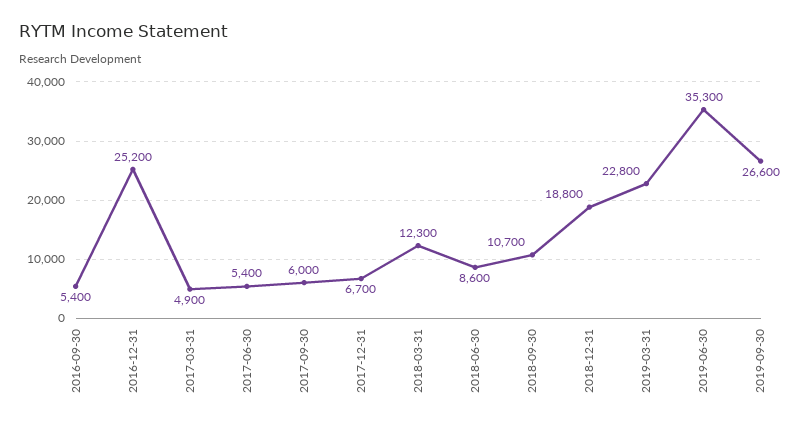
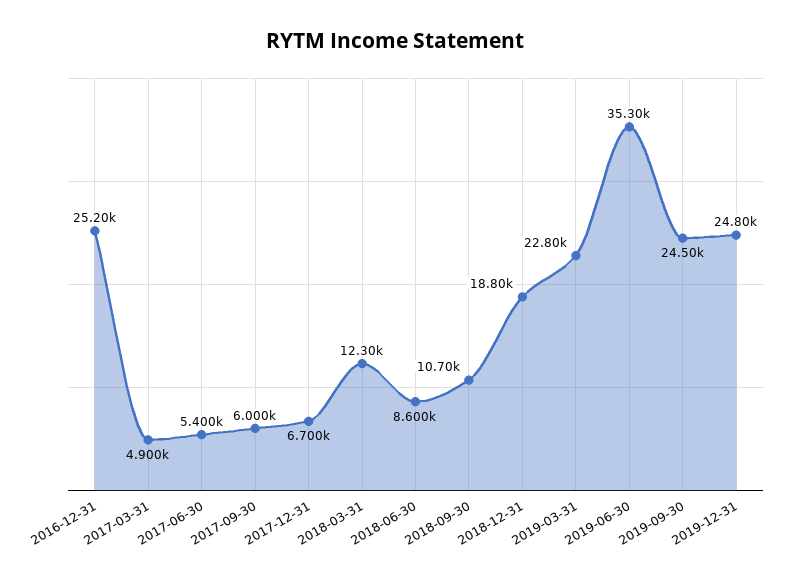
2016-09-30: 5400 -> none
2019-09-30: 26600 -> 24500
2019-12-31: none -> 24800

